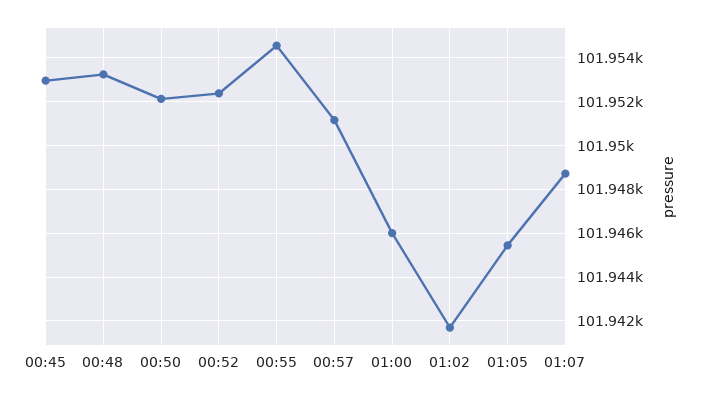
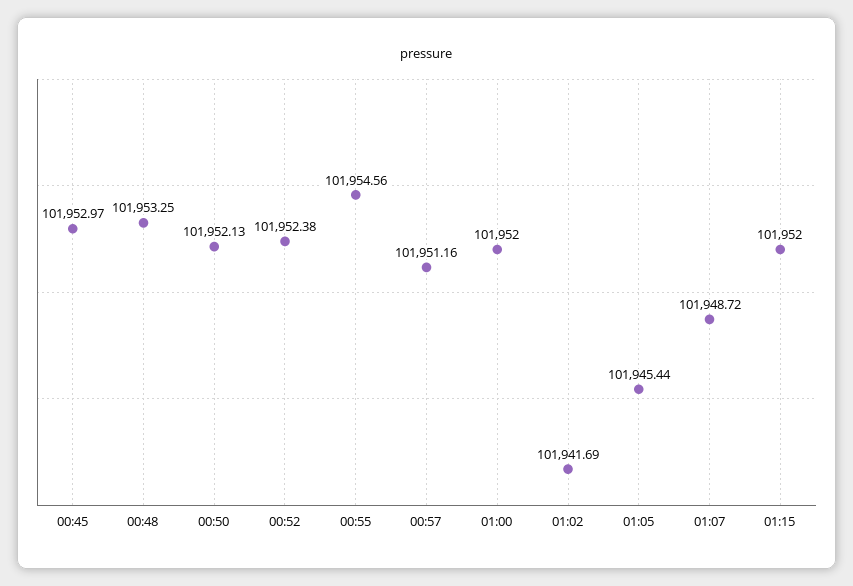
01:00: 101946 -> 101952
01:15: none -> 101952

